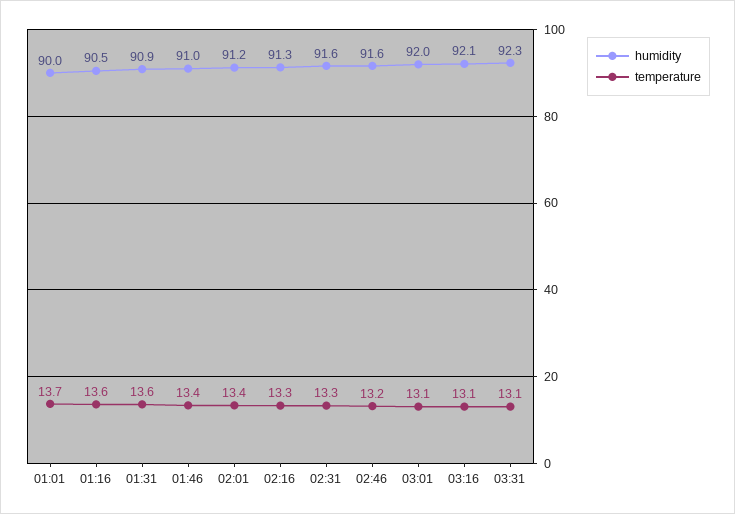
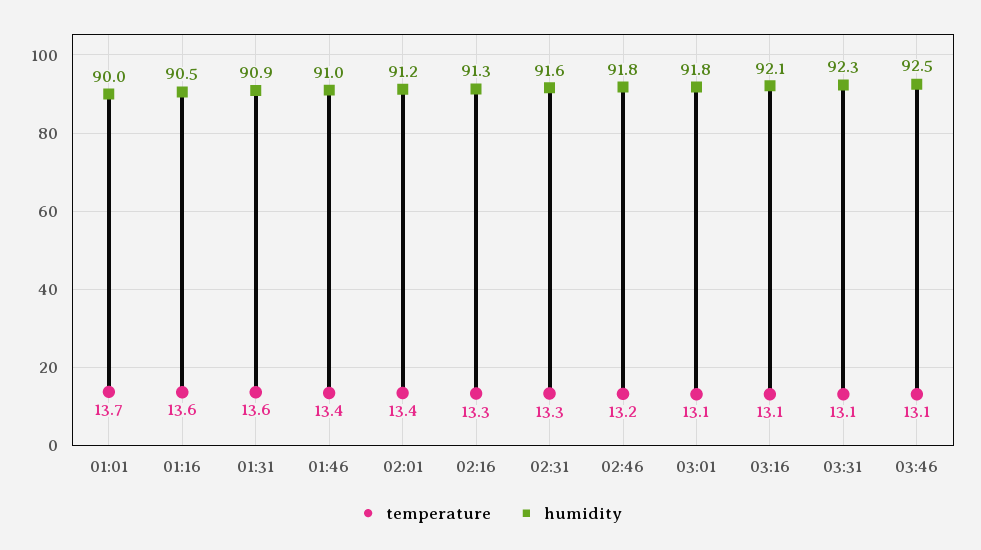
humidity, 02:46: 91.6 -> 91.8
humidity, 03:01: 92 -> 91.8
temperature, 03:46: none -> 13.1
humidity, 03:46: none -> 92.5

